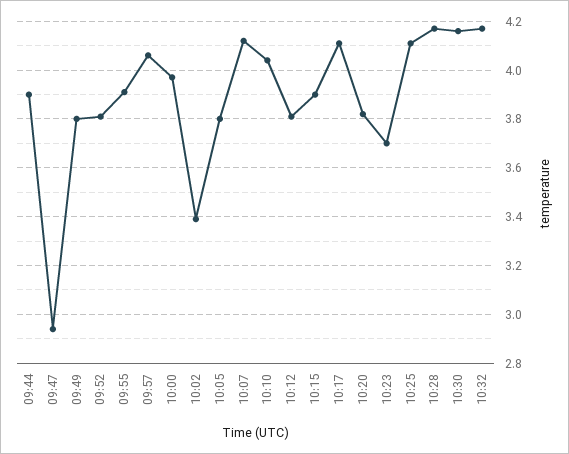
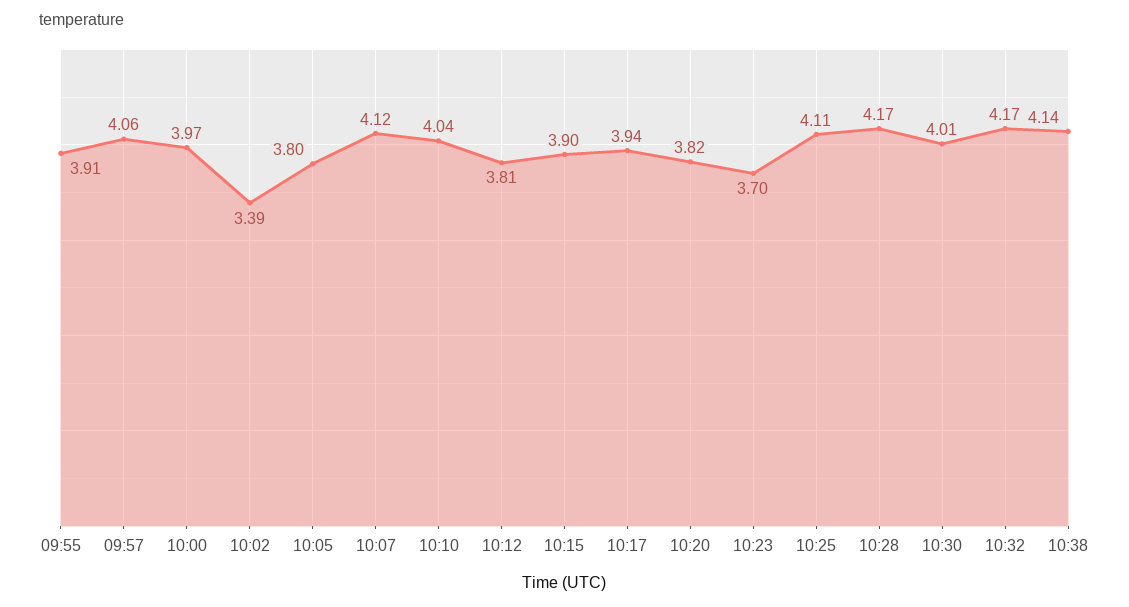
09:44: 3.9 -> none
09:47: 2.95 -> none
09:49: 3.8 -> none
09:52: 3.8 -> none
10:17: 4.1 -> 3.94
10:30: 4.15 -> 4.01
10:38: none -> 4.14

